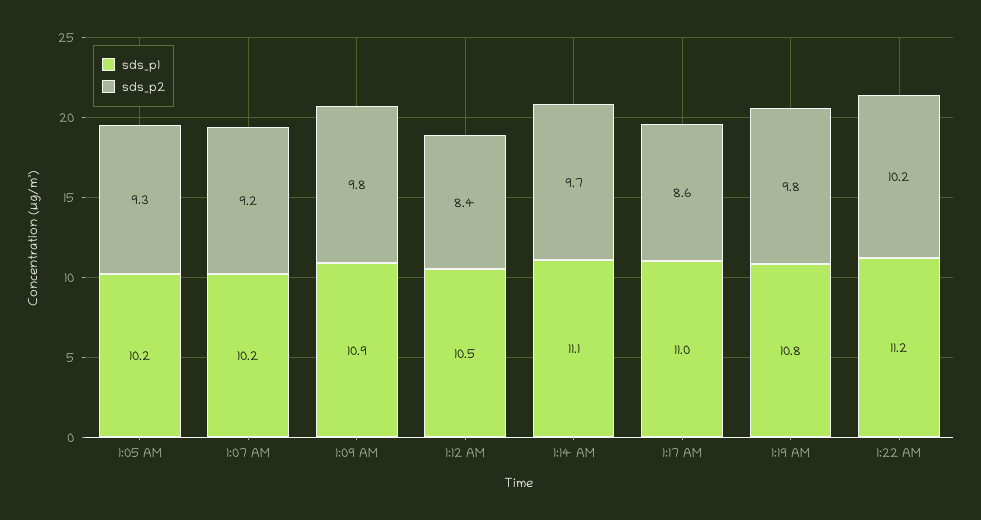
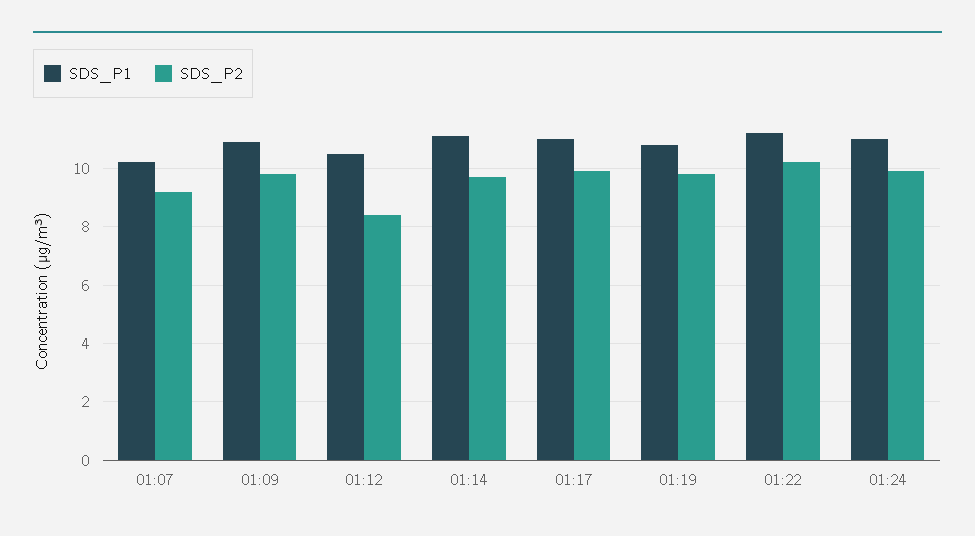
sds_p1, 1:05 AM: 10.2 -> none
sds_p2, 1:05 AM: 9.3 -> none
sds_p2, 1:17 AM: 8.6 -> 10
sds_p1, 01:24: none -> 11
sds_p2, 01:24: none -> 10

